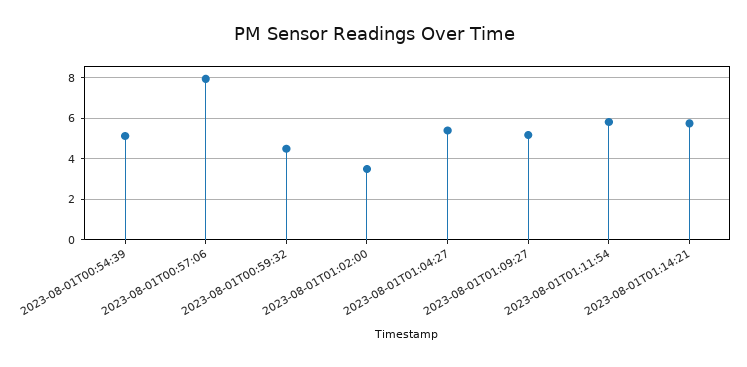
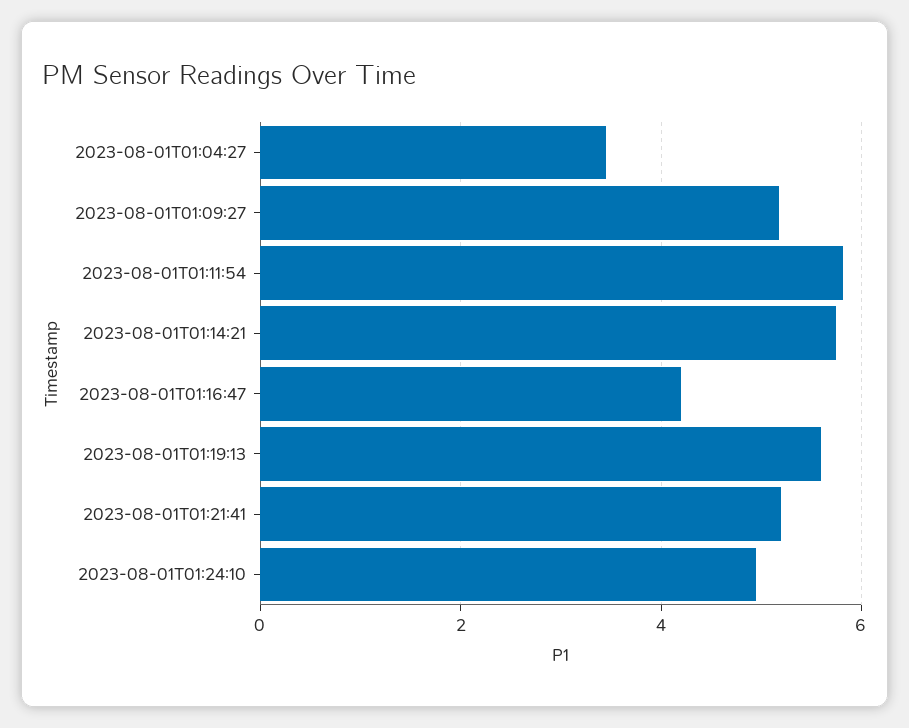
2023-08-01T00:54:39: 5 -> none
2023-08-01T00:57:06: 8 -> none
2023-08-01T00:59:32: 4.5 -> none
2023-08-01T01:02:00: 3.5 -> none
2023-08-01T01:04:27: 5.5 -> 3.4
2023-08-01T01:16:47: none -> 4.2
2023-08-01T01:19:13: none -> 5.6
2023-08-01T01:21:41: none -> 5.2
2023-08-01T01:24:10: none -> 5

